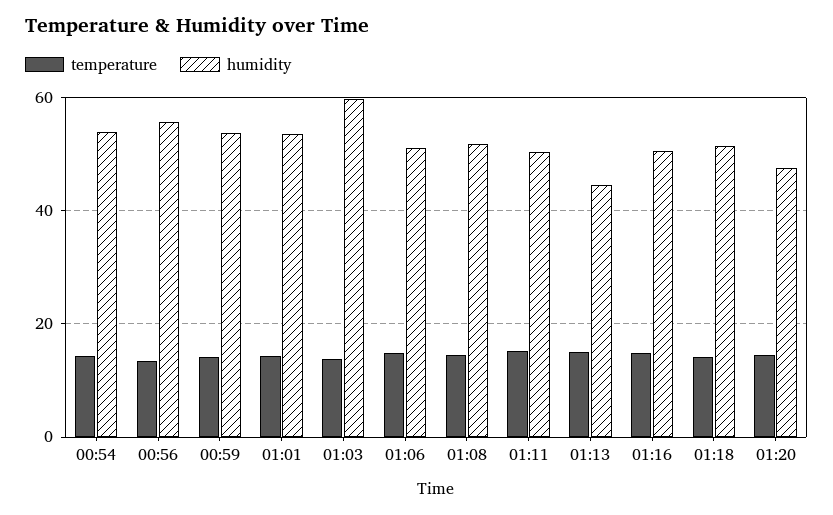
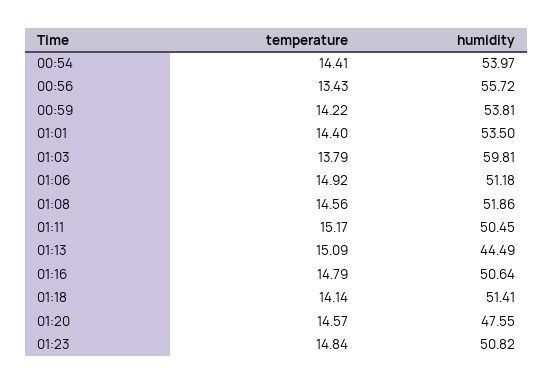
temperature, 01:23: none -> 14.84
humidity, 01:23: none -> 50.82

